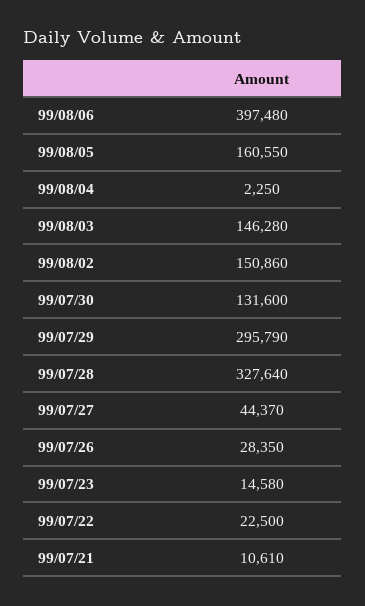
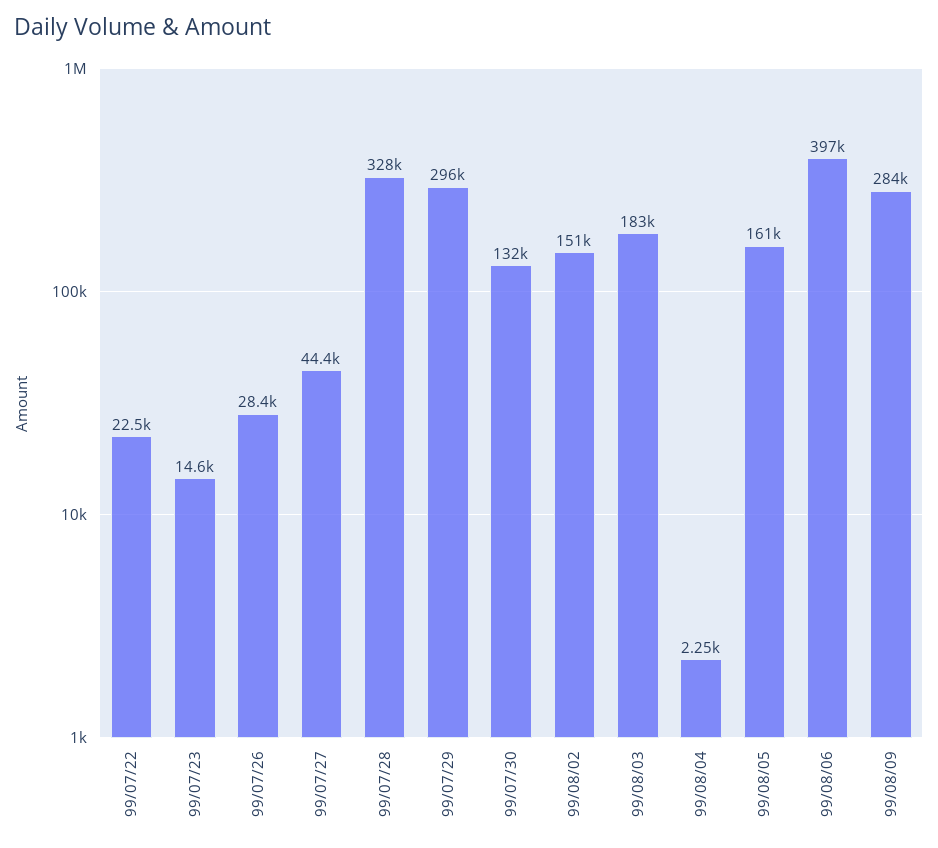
99/08/03: 146280 -> 183000
99/07/21: 10610 -> none
99/08/09: none -> 284000

